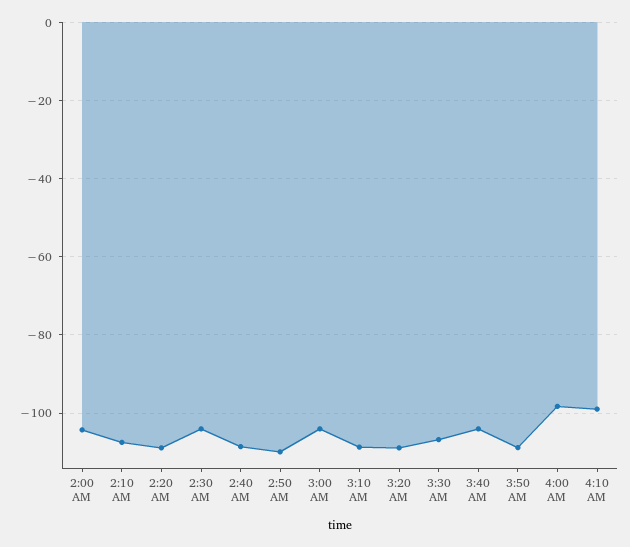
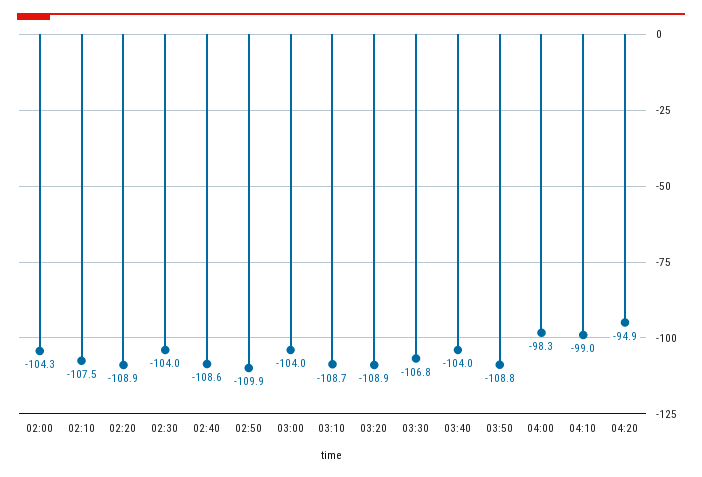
04:20: none -> -94.9

